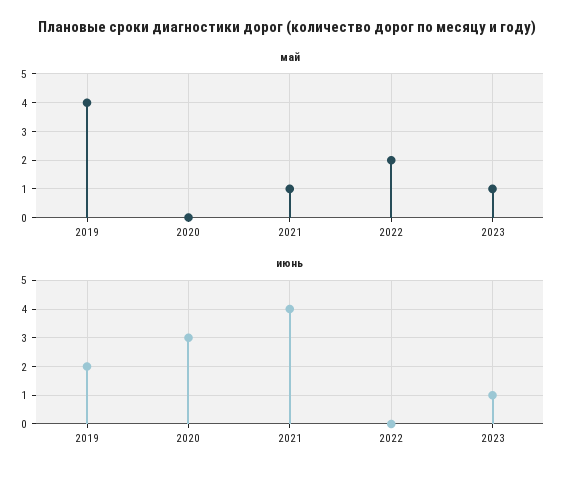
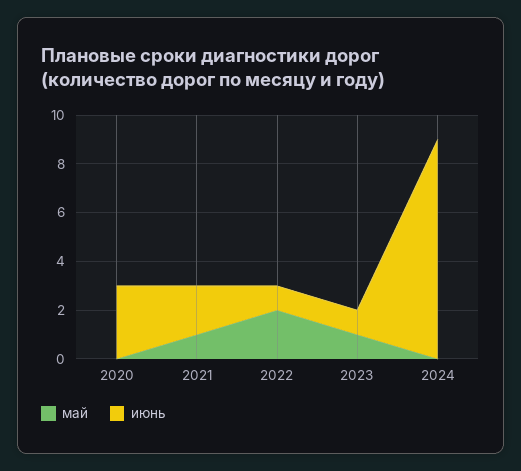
май, 2019: 4 -> none
июнь, 2019: 2 -> none
июнь, 2021: 4 -> 2
июнь, 2022: 0 -> 1
май, 2024: none -> 0
июнь, 2024: none -> 9

